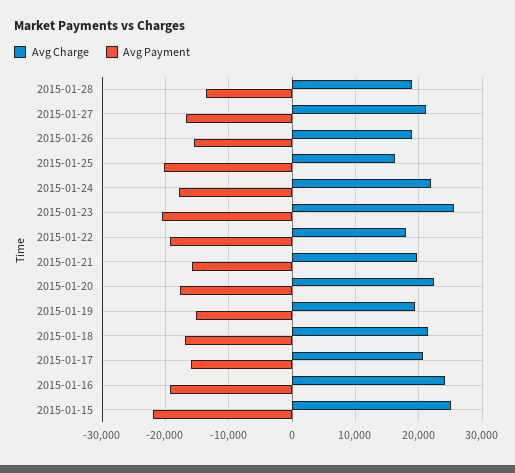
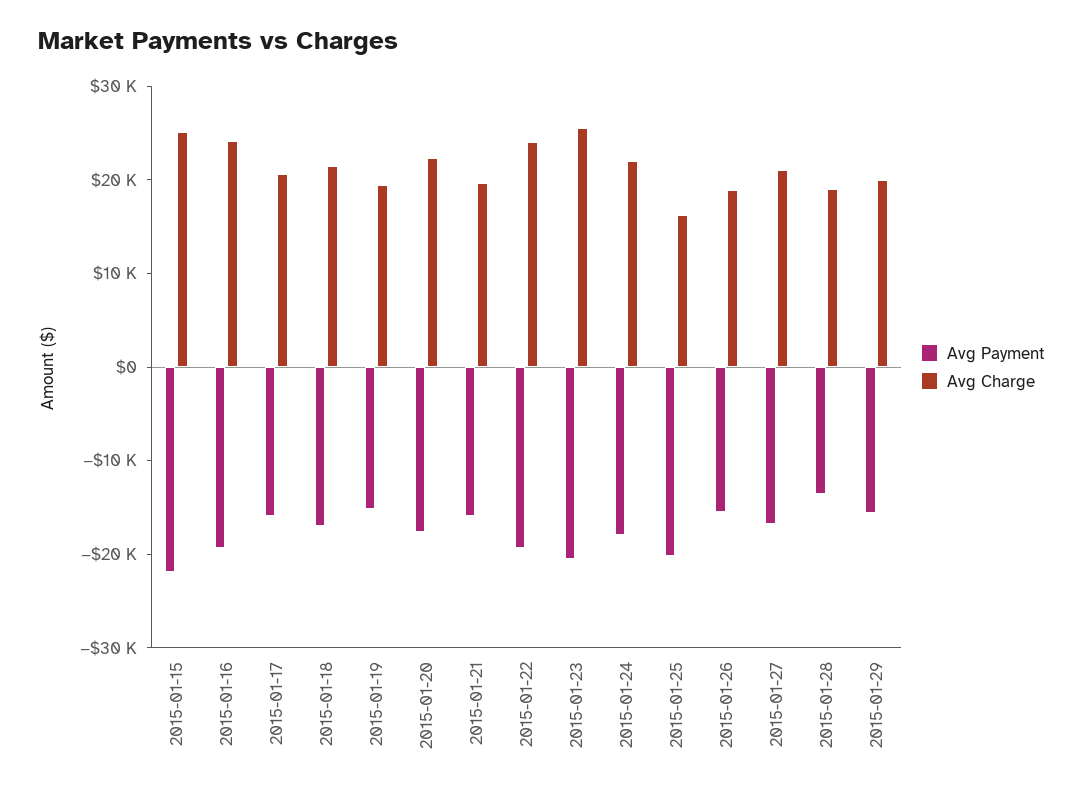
Avg Charge, 2015-01-22: 18000 -> 24000
Avg Payment, 2015-01-29: none -> -16000
Avg Charge, 2015-01-29: none -> 20000

